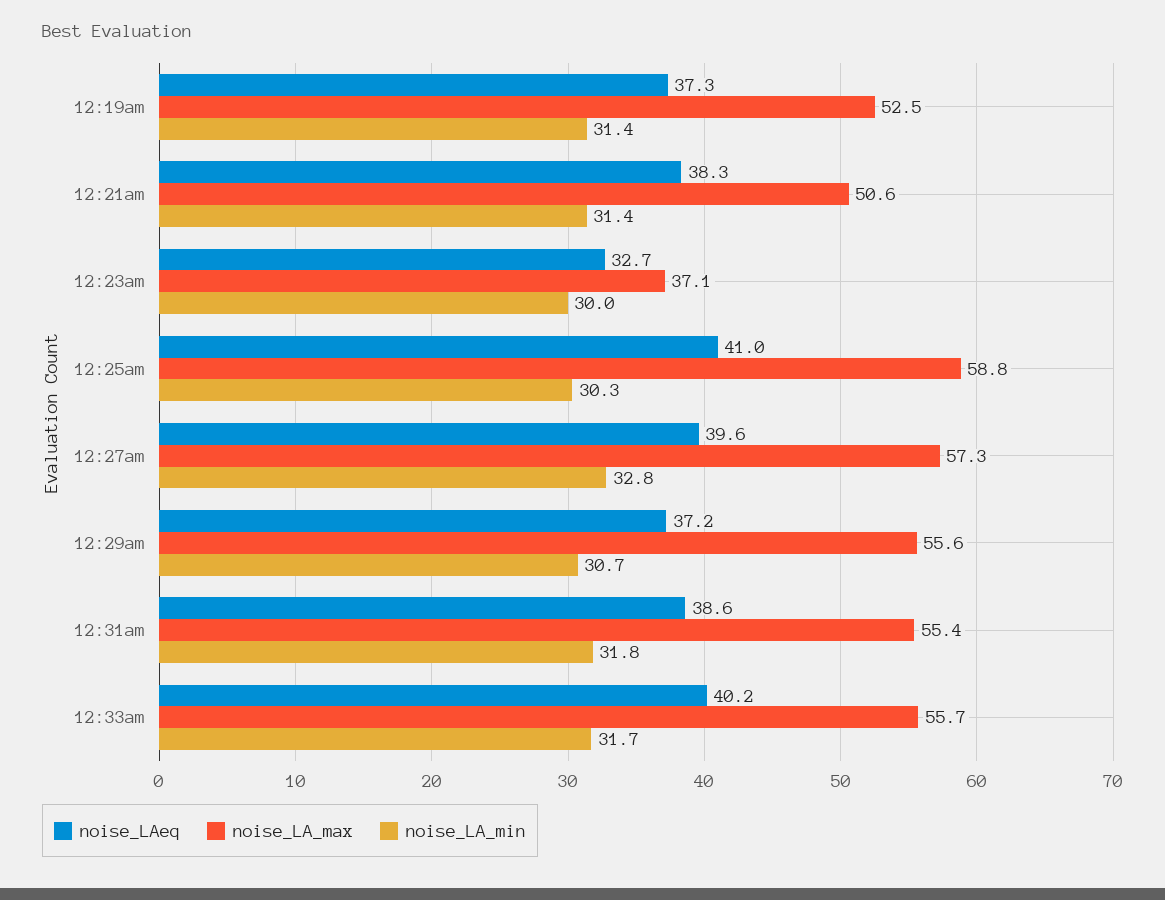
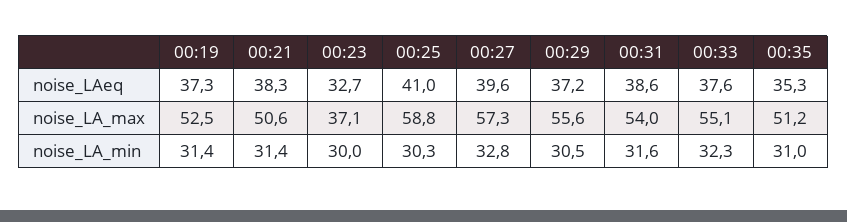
noise_LA_min, 12:29am: 30.7 -> 30.5
noise_LA_max, 12:31am: 55.4 -> 54
noise_LA_min, 12:31am: 31.8 -> 31.6
noise_LAeq, 12:33am: 40.2 -> 37.6
noise_LA_max, 12:33am: 55.7 -> 55.1
noise_LA_min, 12:33am: 31.7 -> 32.3
noise_LAeq, 00:35: none -> 35.3
noise_LA_max, 00:35: none -> 51.2
noise_LA_min, 00:35: none -> 31

